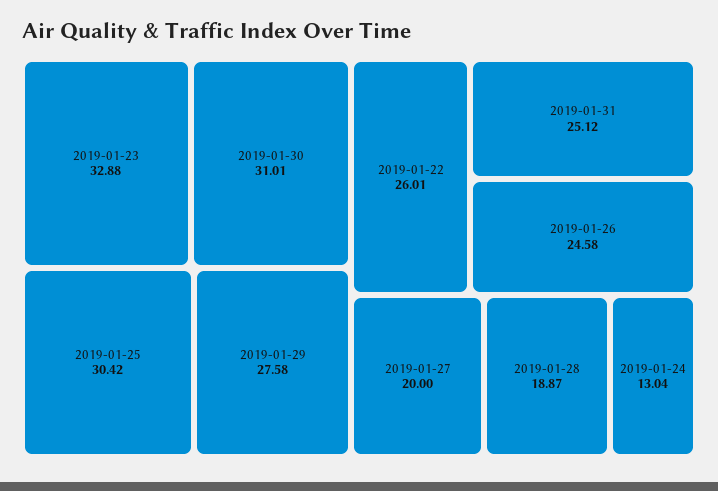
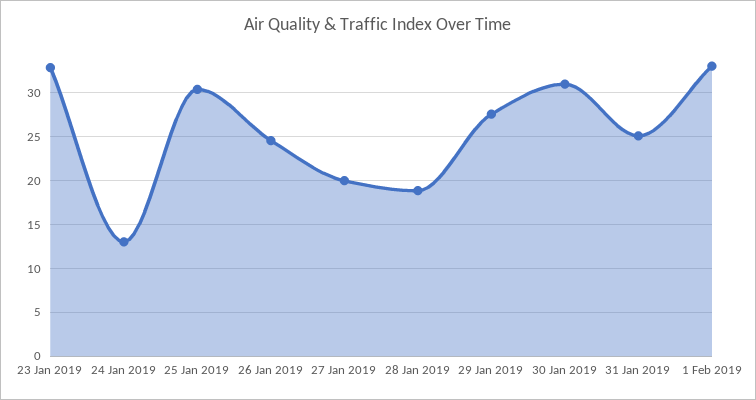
2019-01-22: 26.01 -> none
1 Feb 2019: none -> 33

